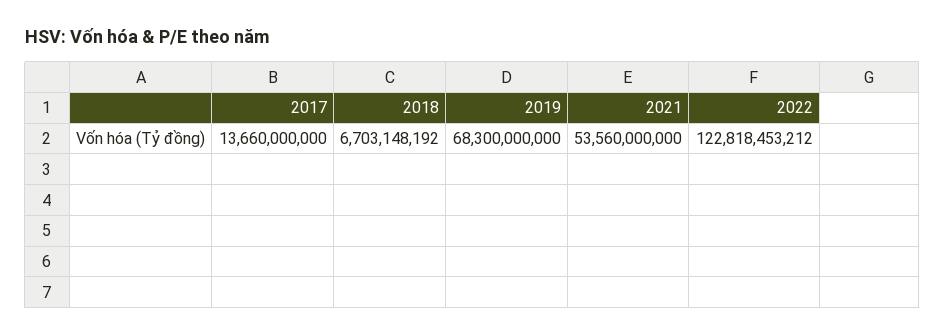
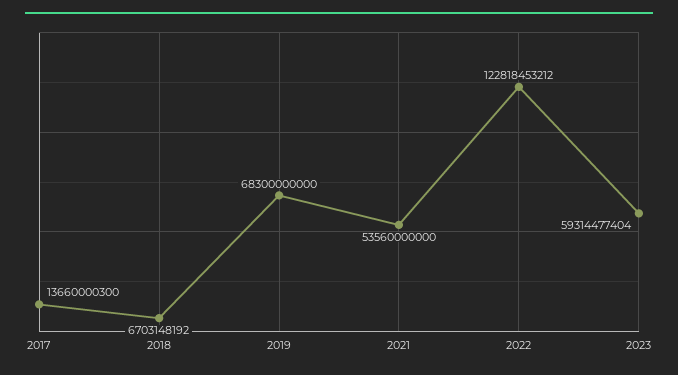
2017: 13660000000 -> 13660000300
2023: none -> 59314477404

